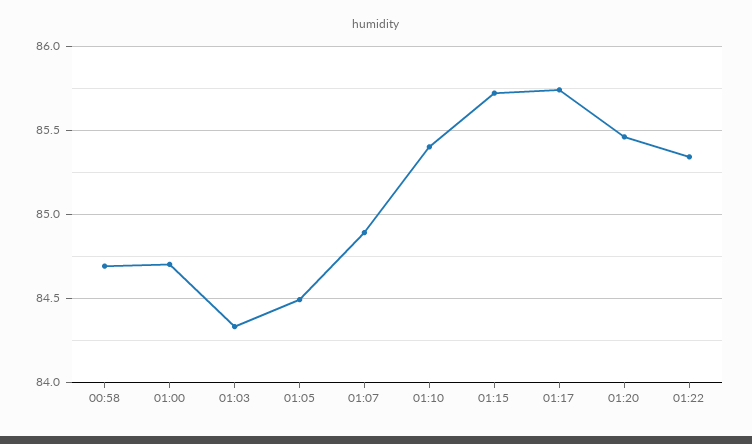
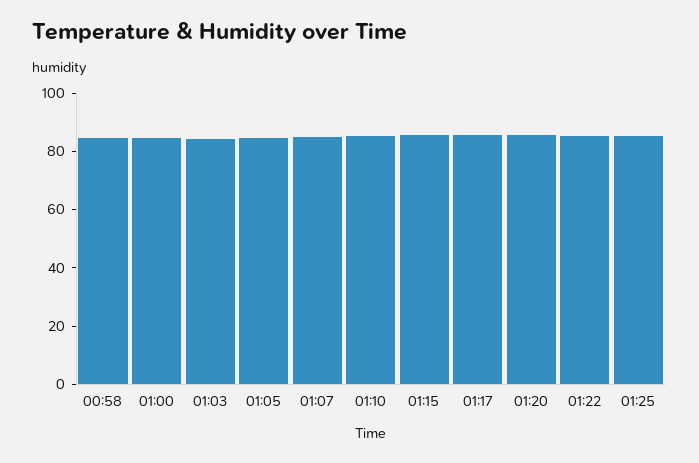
01:25: none -> 85

